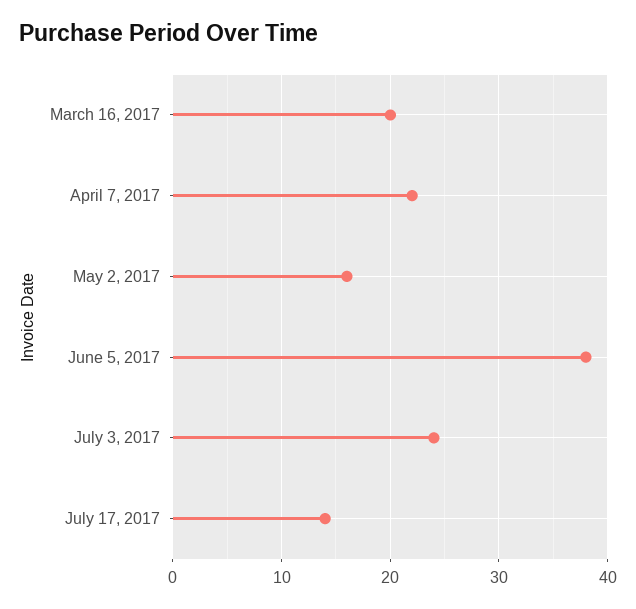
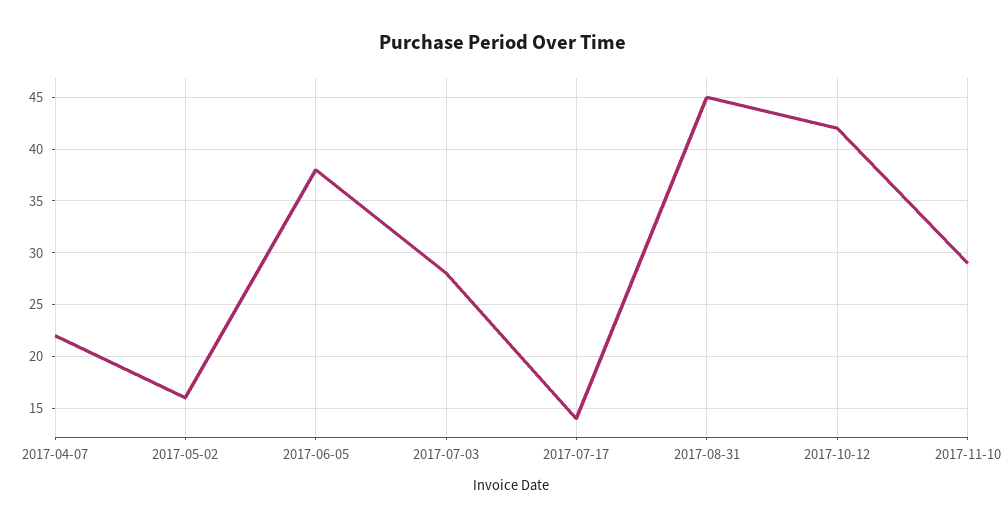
March 16, 2017: 20 -> none
July 3, 2017: 24 -> 28
2017-08-31: none -> 45
2017-10-12: none -> 42
2017-11-10: none -> 29

